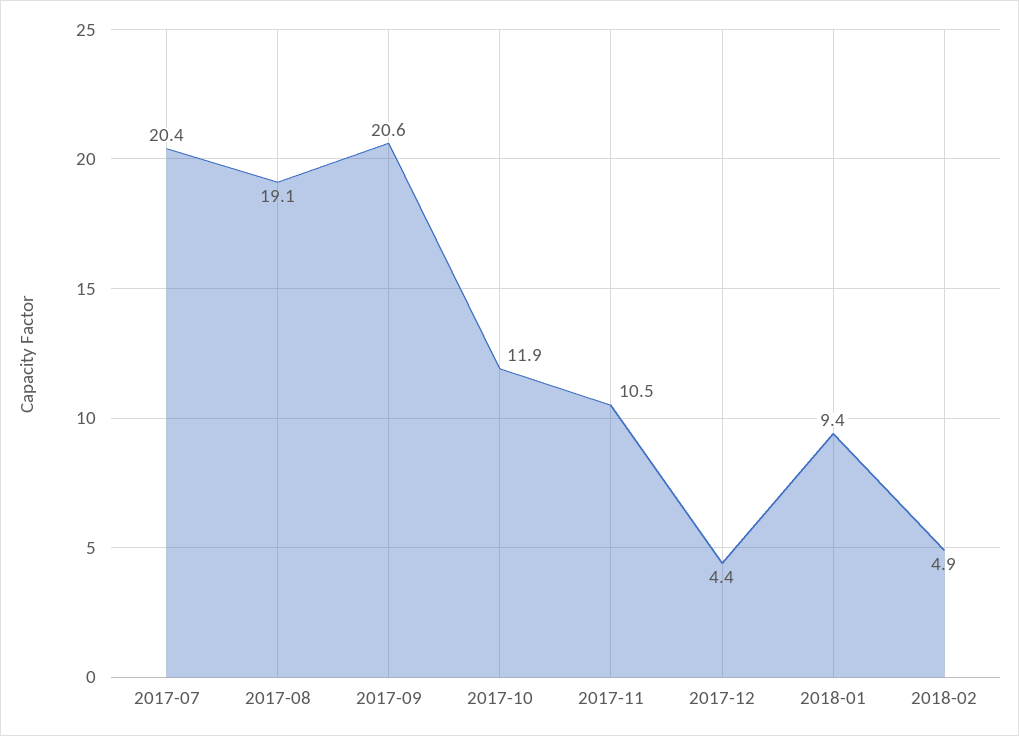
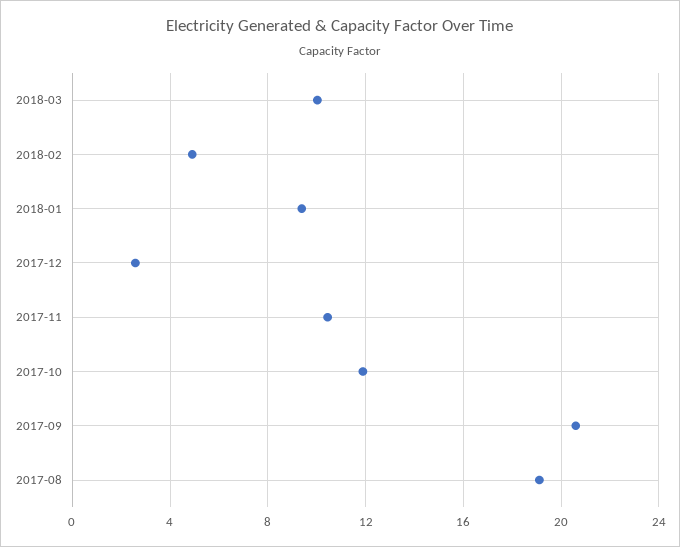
2017-07: 20.4 -> none
2017-12: 4.4 -> 2.5
2018-03: none -> 10

